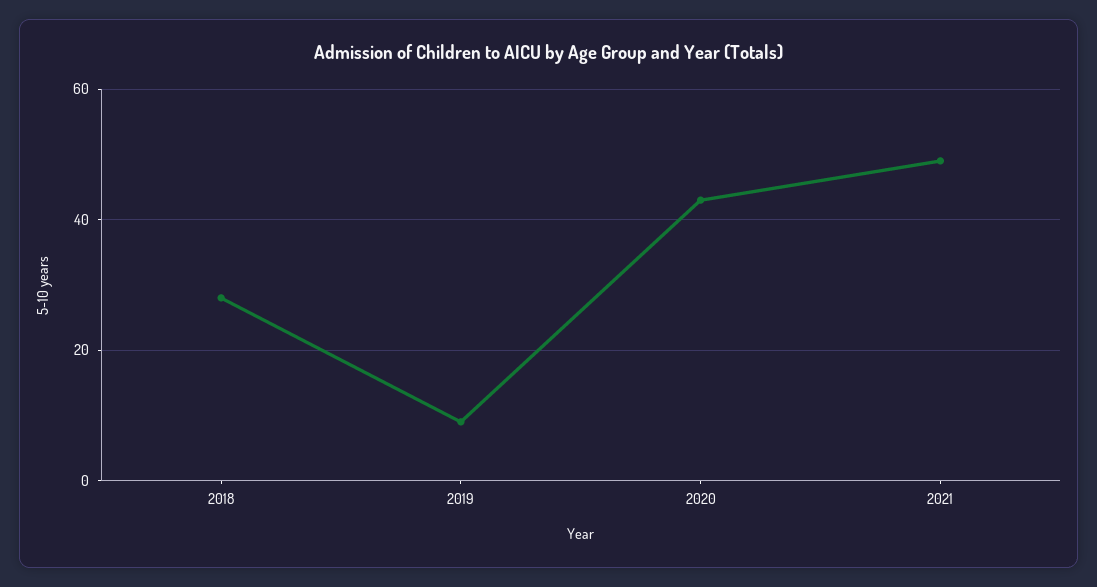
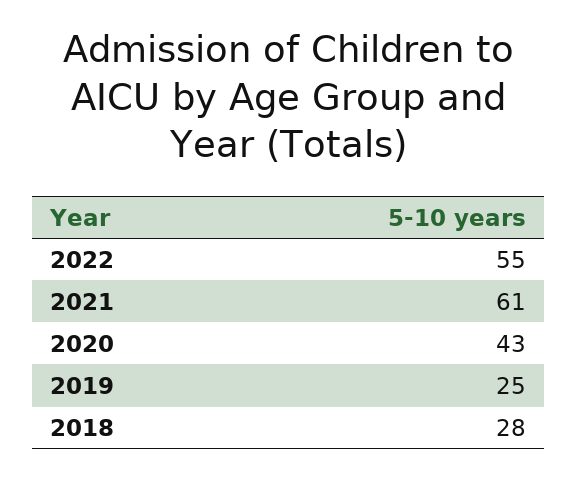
2019: 10 -> 25
2021: 50 -> 61
2022: none -> 55

